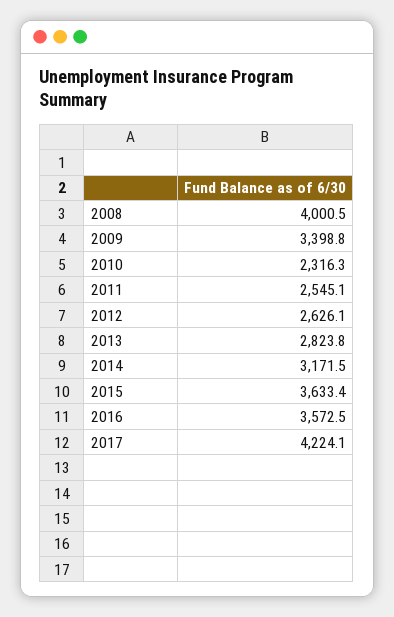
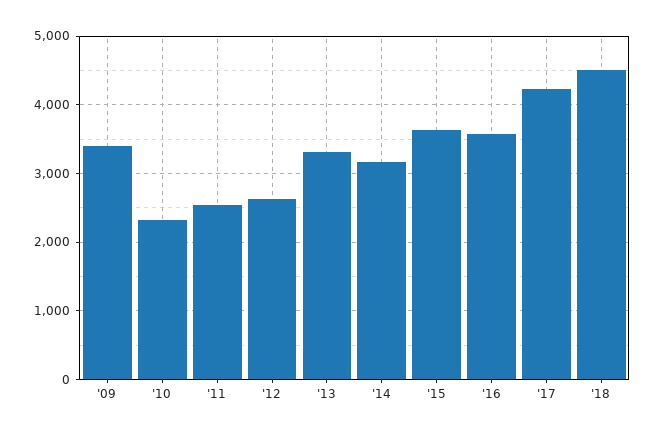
2008: 4000.5 -> none
2013: 2823.8 -> 3300
'18: none -> 4500

